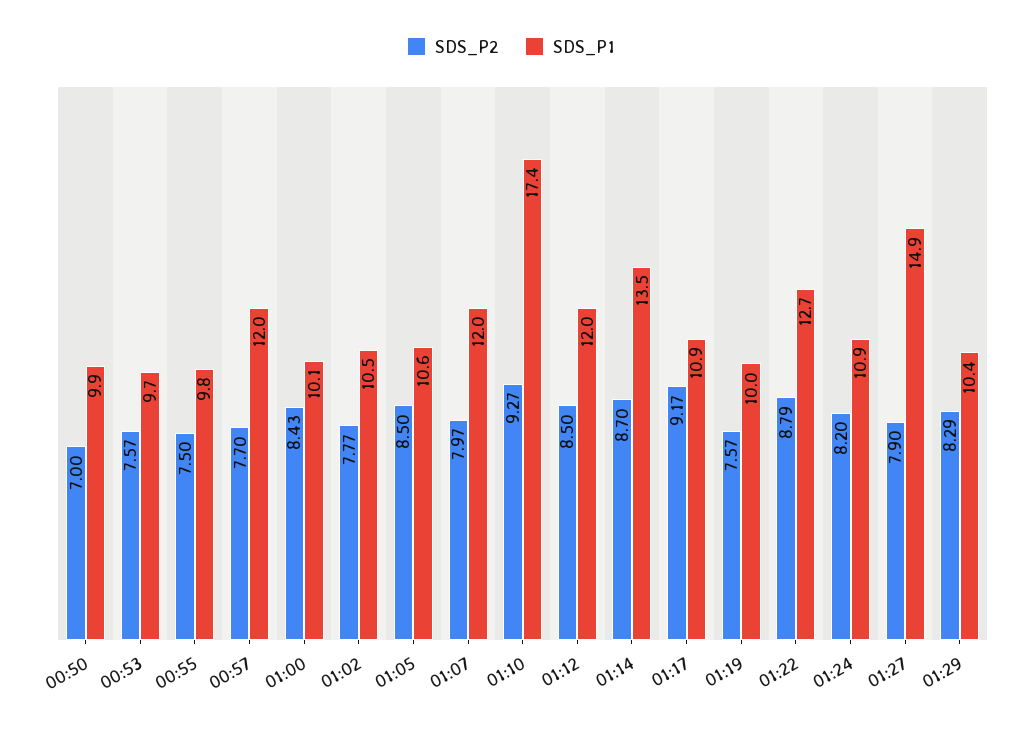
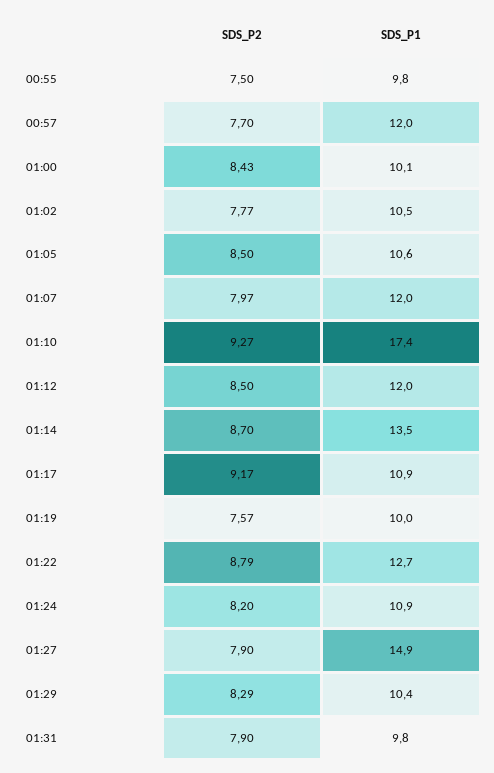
SDS_P2, 00:50: 7 -> none
SDS_P1, 00:50: 9.9 -> none
SDS_P2, 00:53: 7.57 -> none
SDS_P1, 00:53: 9.7 -> none
SDS_P2, 01:31: none -> 7.9
SDS_P1, 01:31: none -> 9.8

